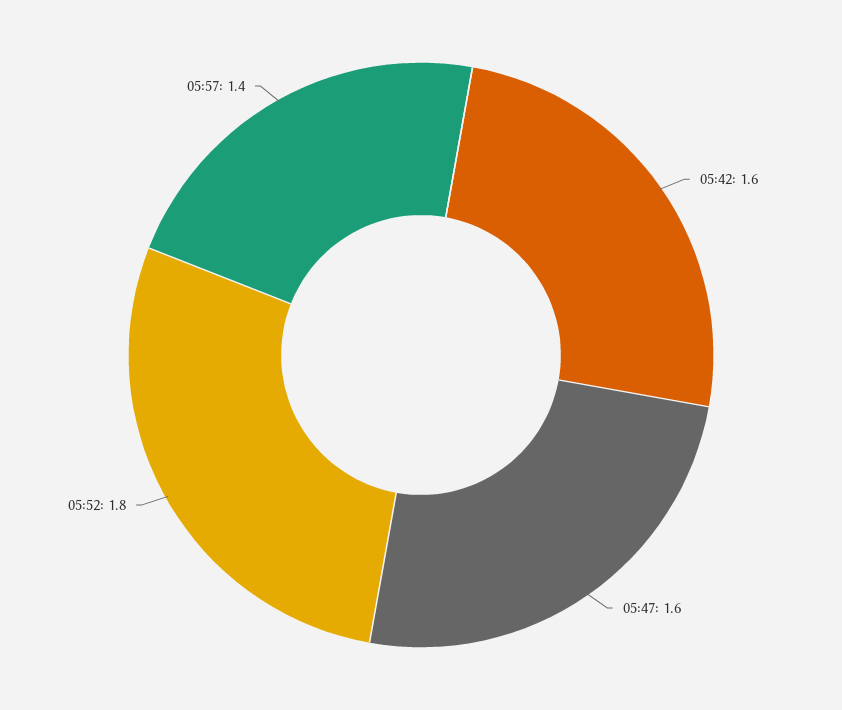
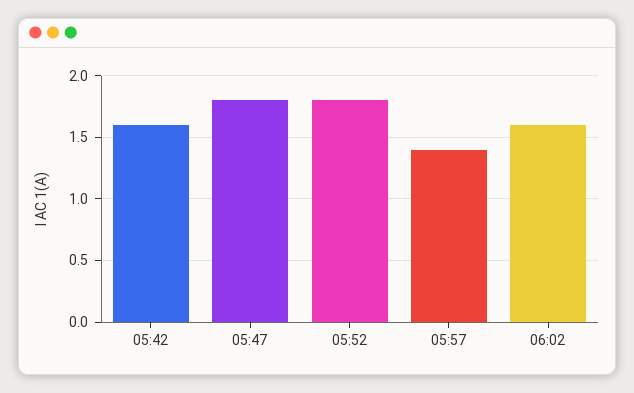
05:47: 1.6 -> 1.8
06:02: none -> 1.6

